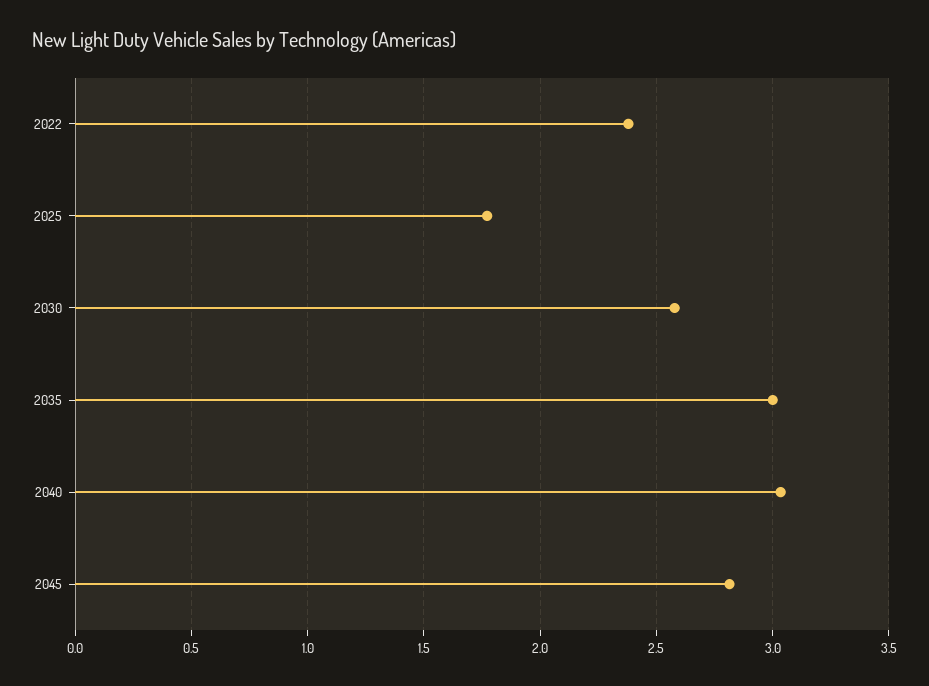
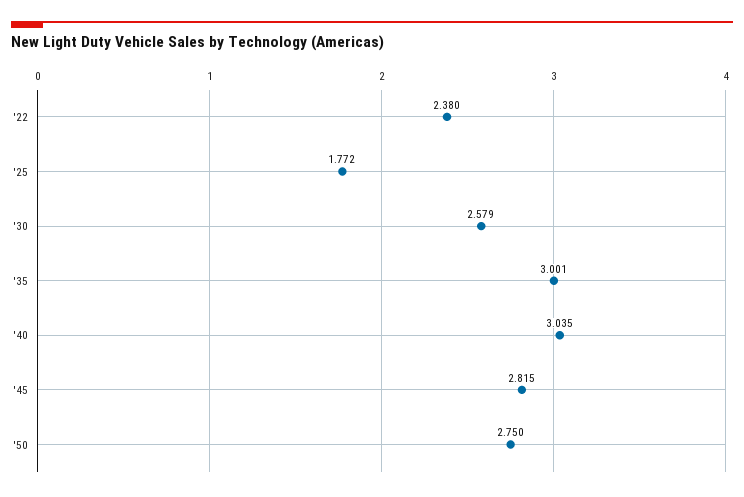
'50: none -> 2.75

